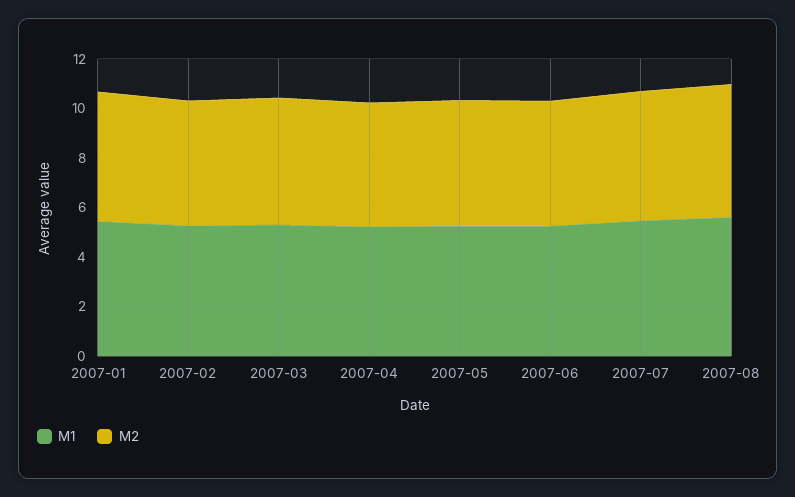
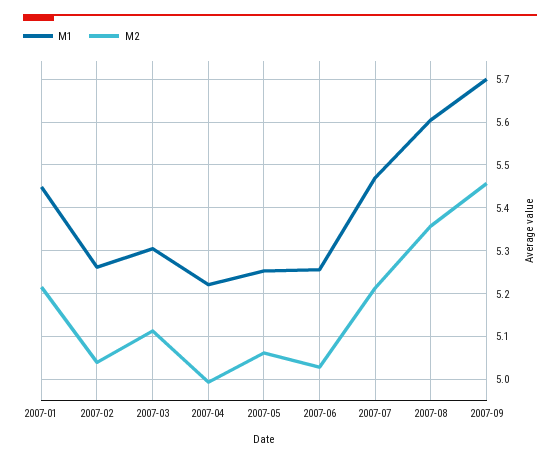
M1, 2007-09: none -> 5.7
M2, 2007-09: none -> 5.46

